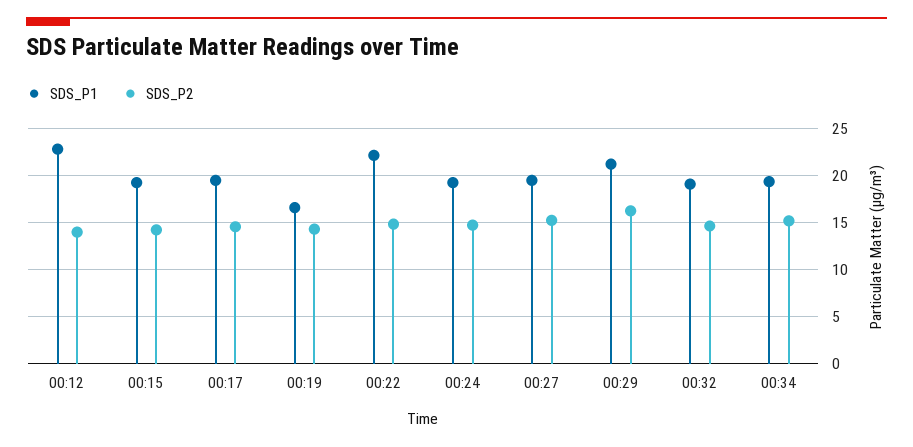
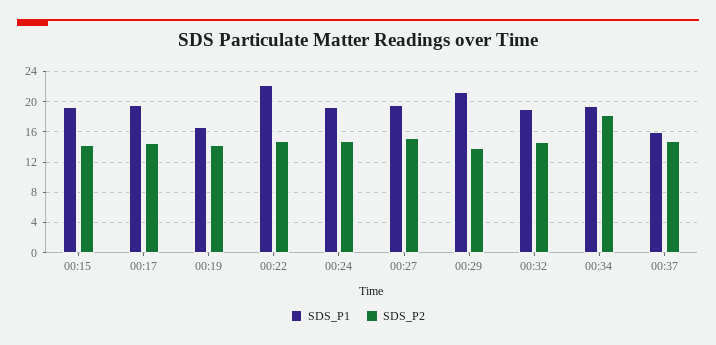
SDS_P1, 00:12: 23 -> none
SDS_P2, 00:12: 14 -> none
SDS_P2, 00:29: 16 -> 14
SDS_P2, 00:34: 15 -> 18
SDS_P1, 00:37: none -> 16
SDS_P2, 00:37: none -> 15

